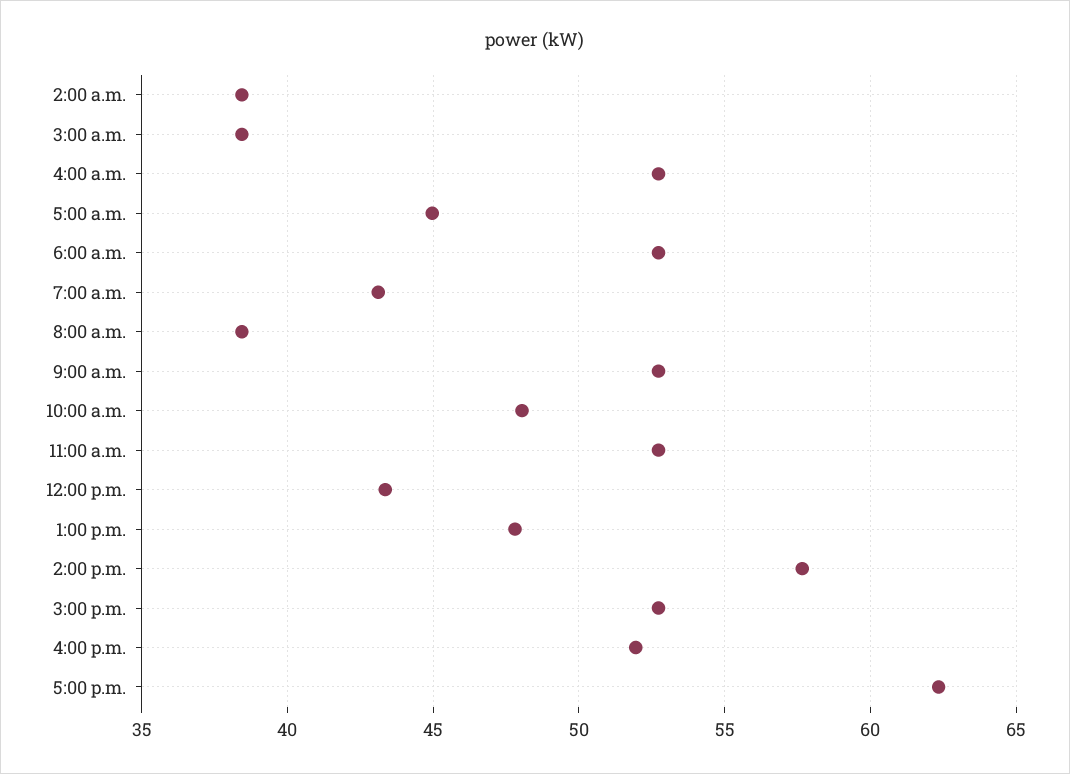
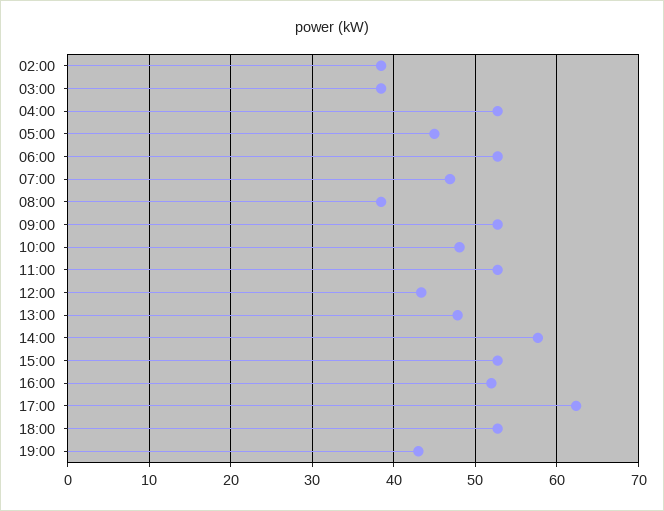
7:00 a.m.: 43 -> 47
18:00: none -> 53
19:00: none -> 43

